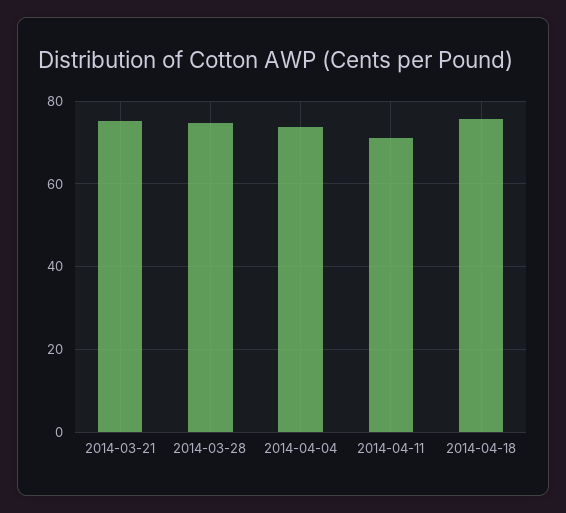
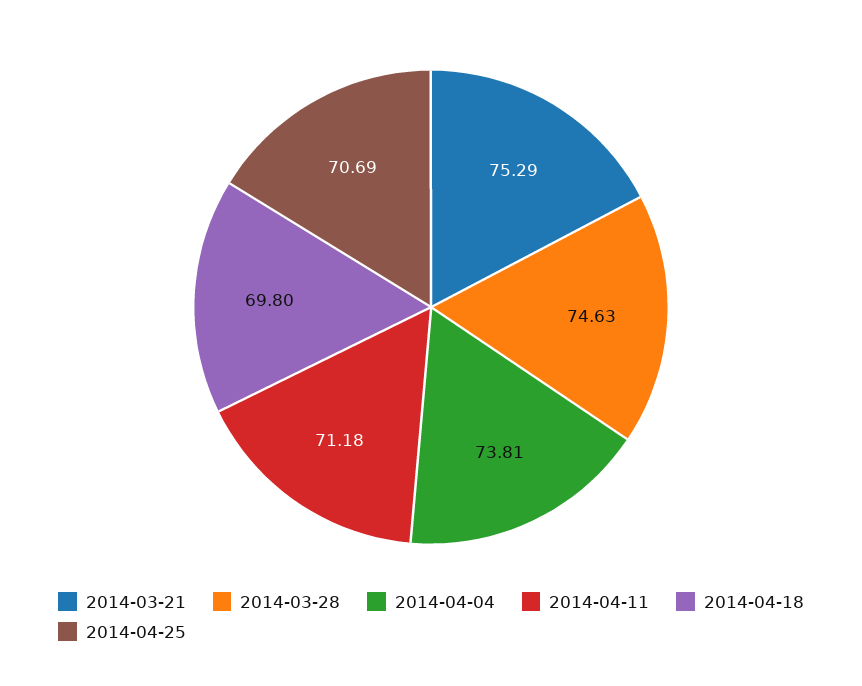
2014-04-18: 76 -> 69.8
2014-04-25: none -> 70.69

